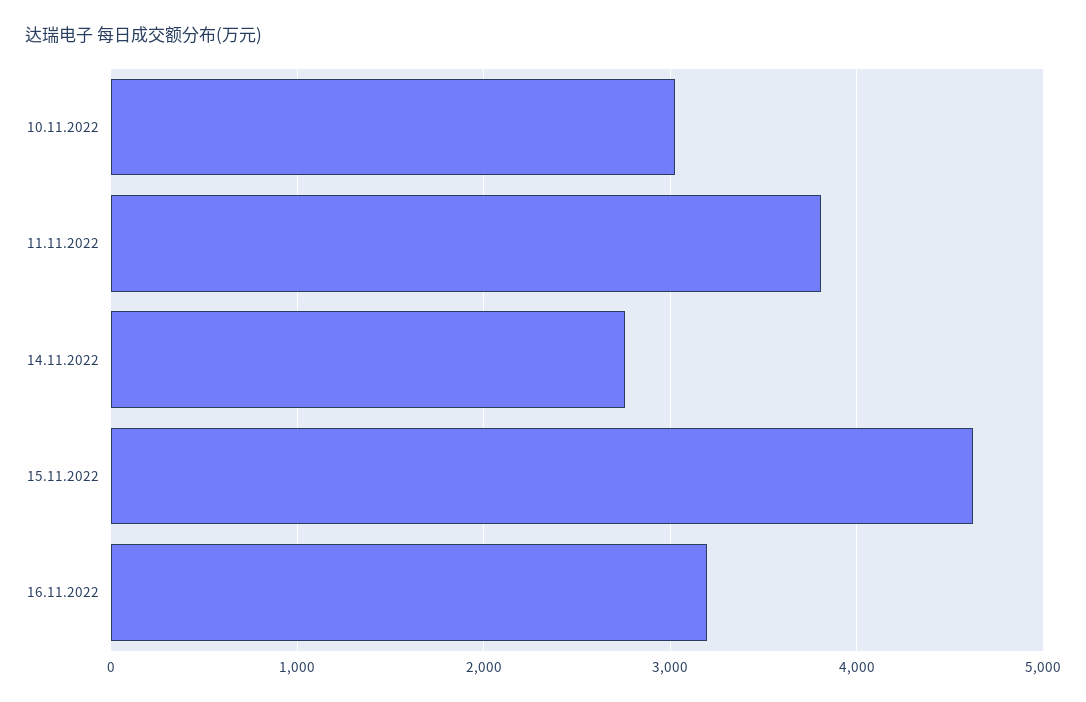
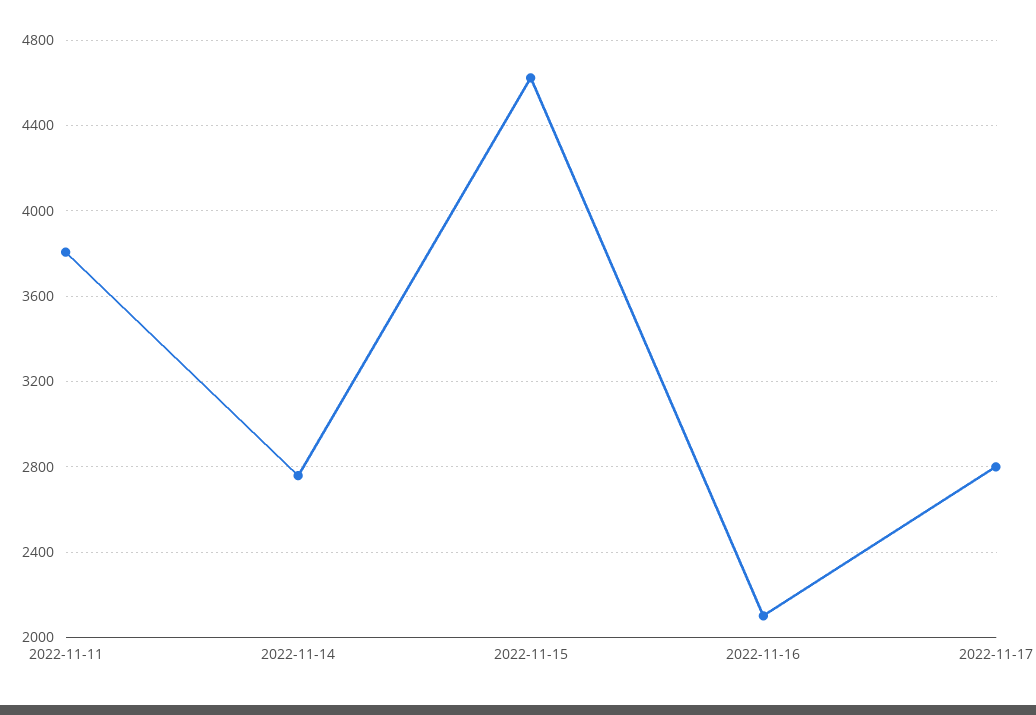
10.11.2022: 3000 -> none
16.11.2022: 3200 -> 2100
2022-11-17: none -> 2800

